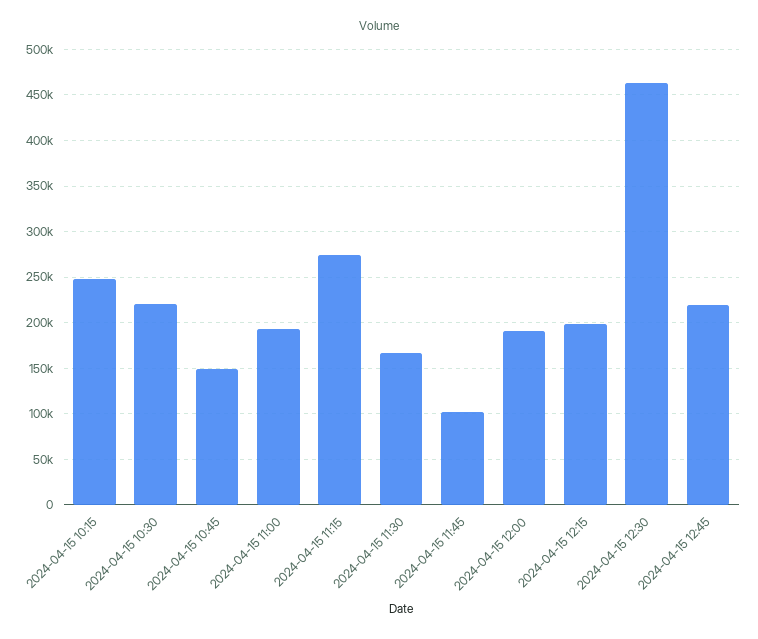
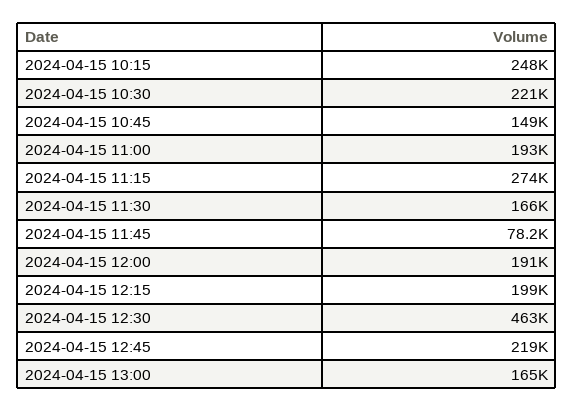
2024-04-15 11:45: 100000 -> 78200
2024-04-15 13:00: none -> 165000

